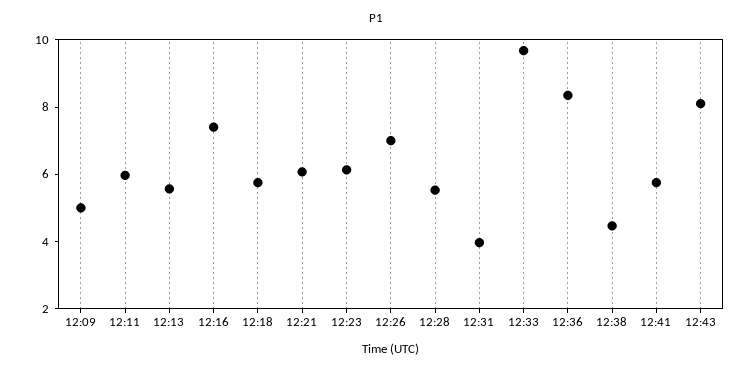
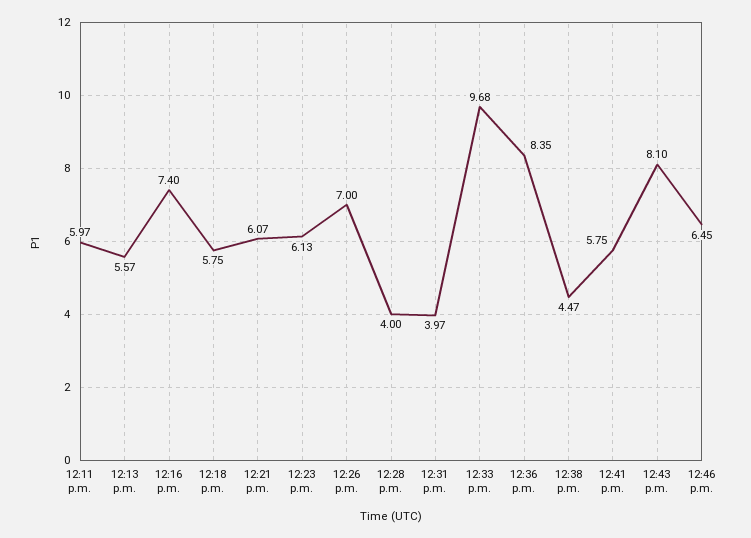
12:09: 5 -> none
12:28: 5.5 -> 4
12:46 p.m.: none -> 6.45

